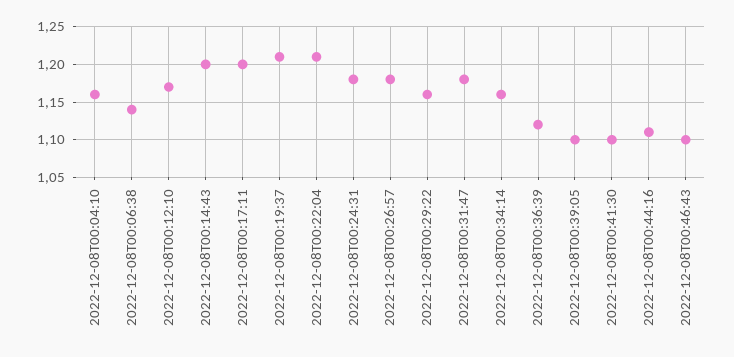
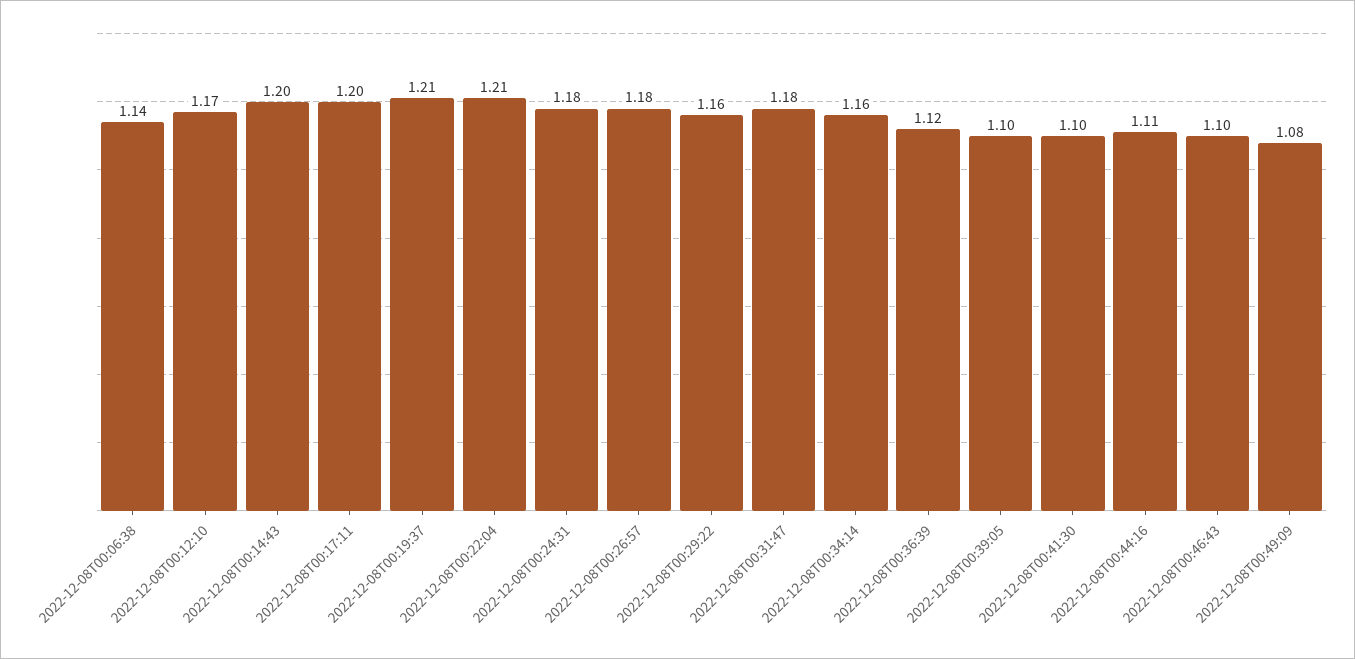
2022-12-08T00:04:10: 1.16 -> none
2022-12-08T00:49:09: none -> 1.08

